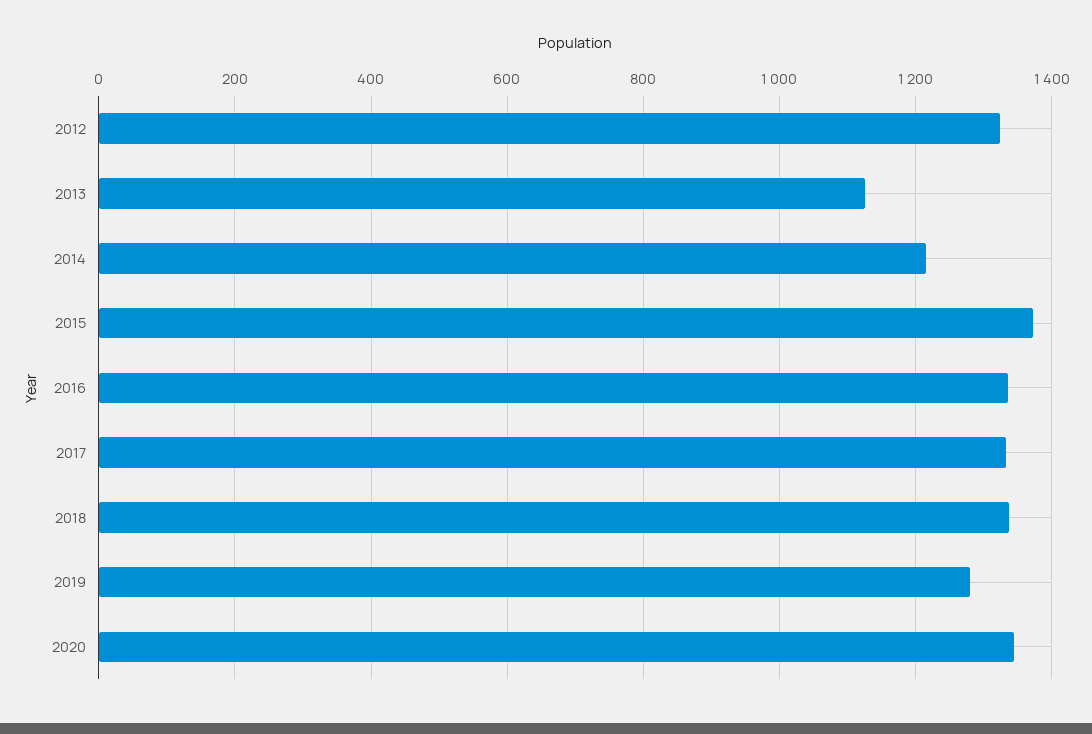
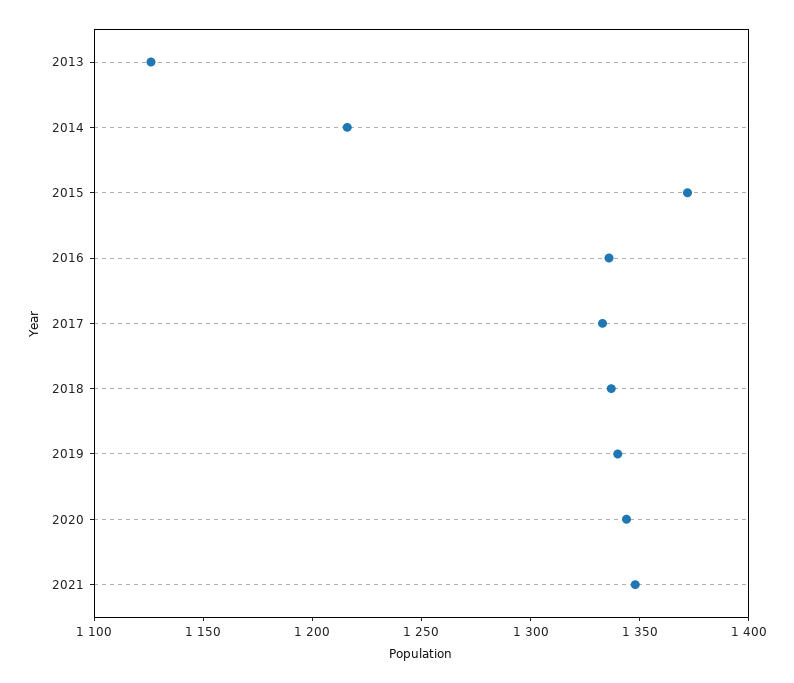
2012: 1320 -> none
2019: 1280 -> 1340
2021: none -> 1350

